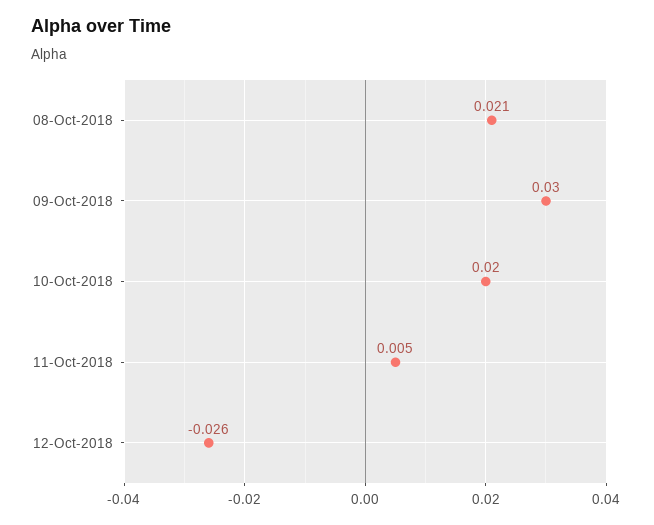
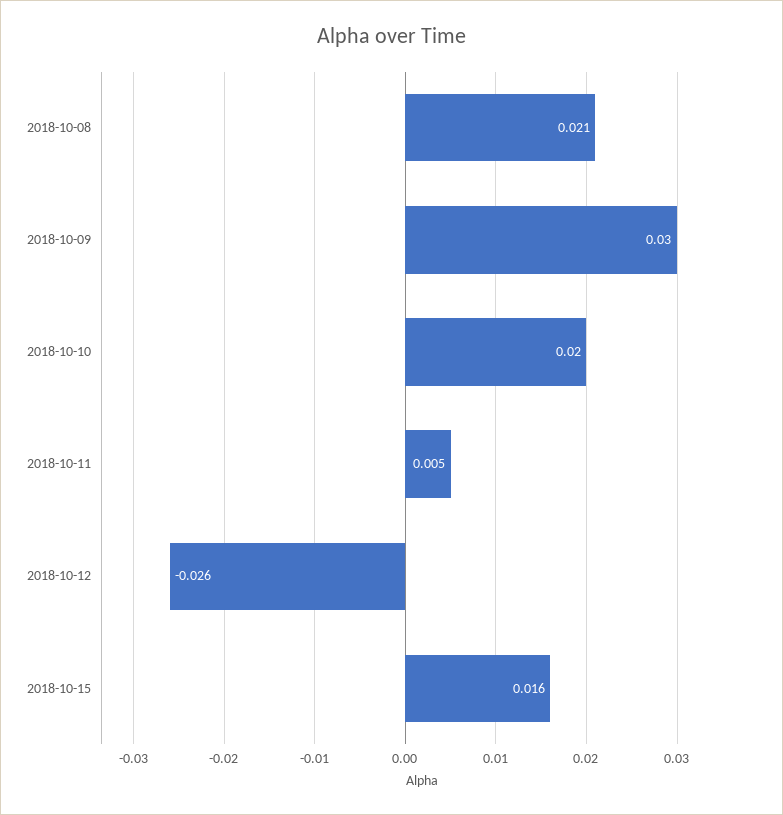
2018-10-15: none -> 0.016

